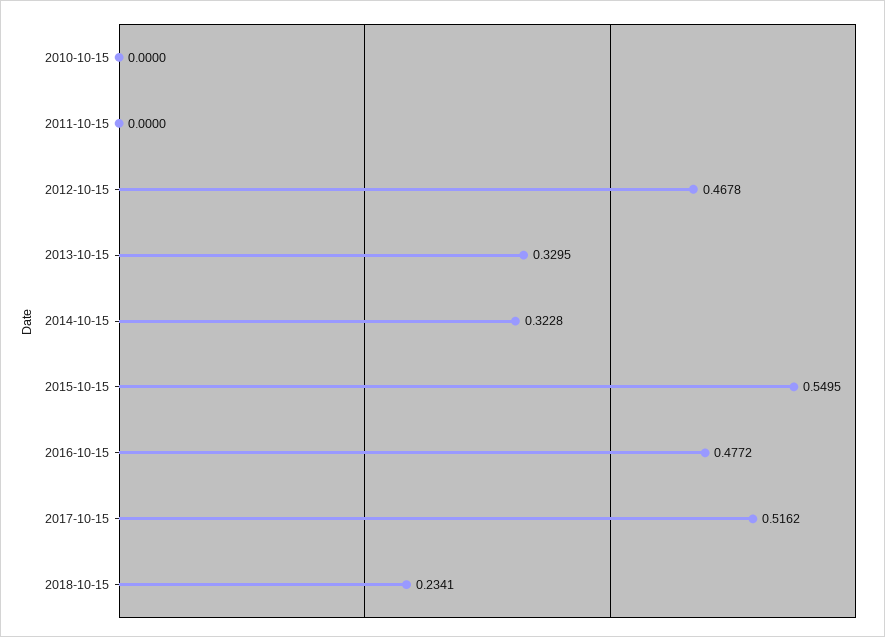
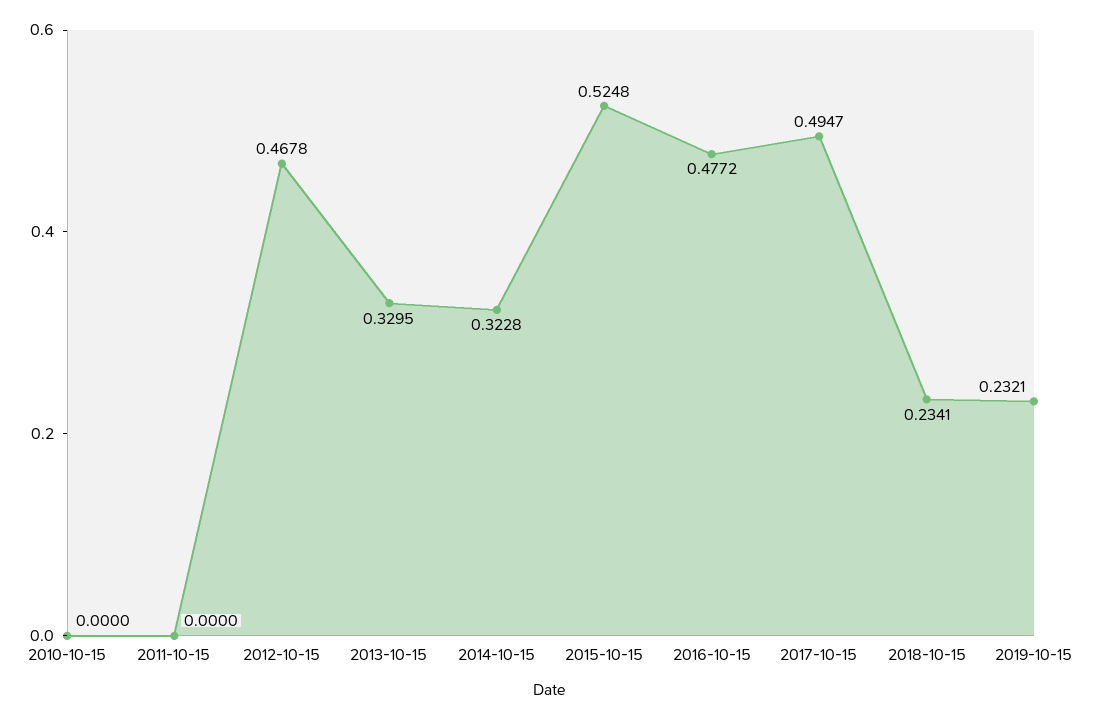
2015-10-15: 0.5495 -> 0.5248
2017-10-15: 0.5162 -> 0.4947
2019-10-15: none -> 0.2321

